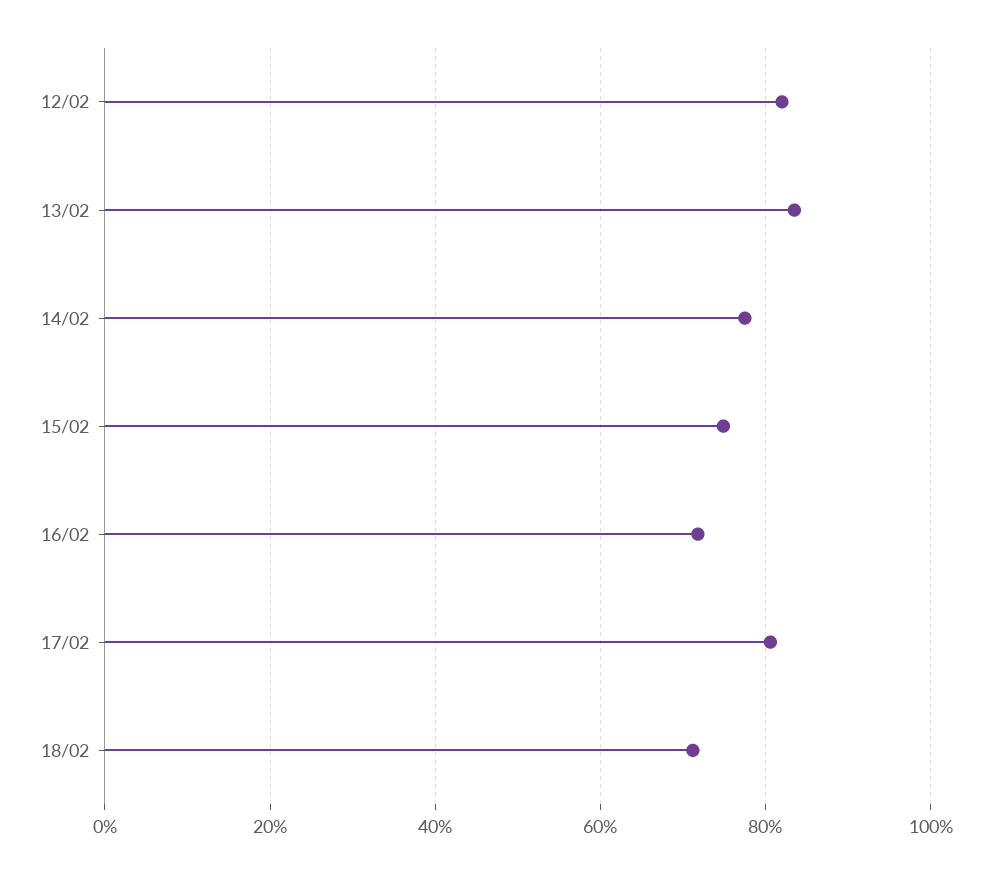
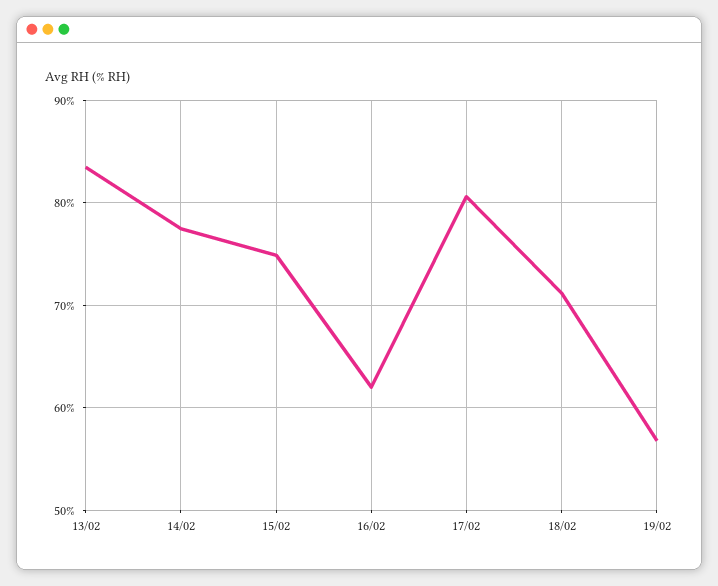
12/02: 82 -> none
16/02: 72 -> 62
19/02: none -> 57

